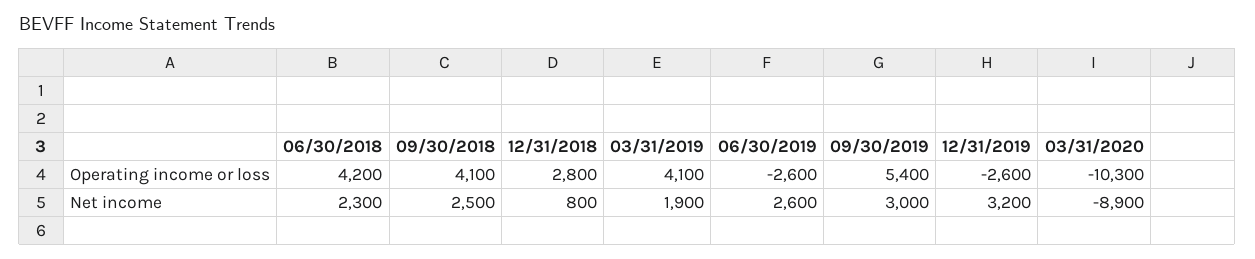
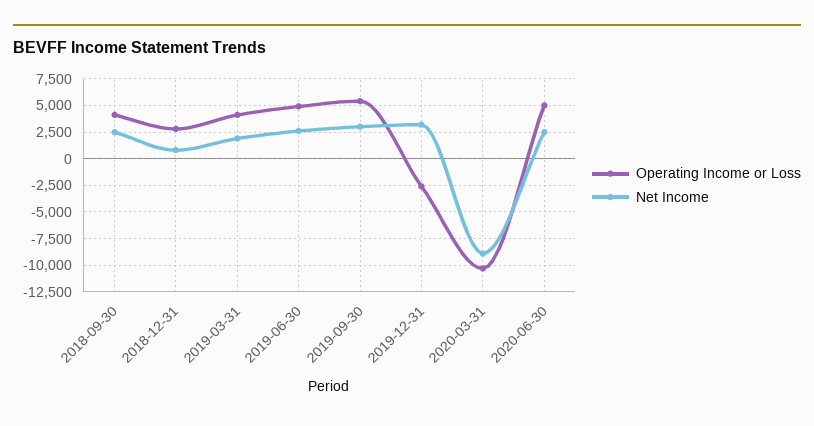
Operating income or loss, 06/30/2018: 4200 -> none
Operating income or loss, 06/30/2019: -2600 -> 5000
Net income, 06/30/2018: 2300 -> none
Operating income or loss, 2020-06-30: none -> 5000
Net income, 2020-06-30: none -> 2500

